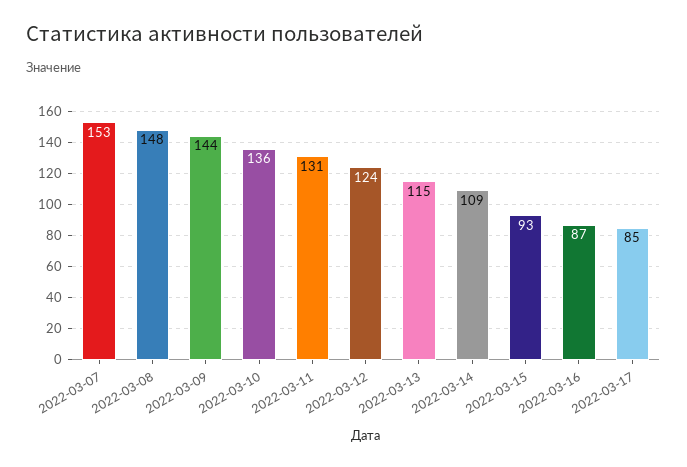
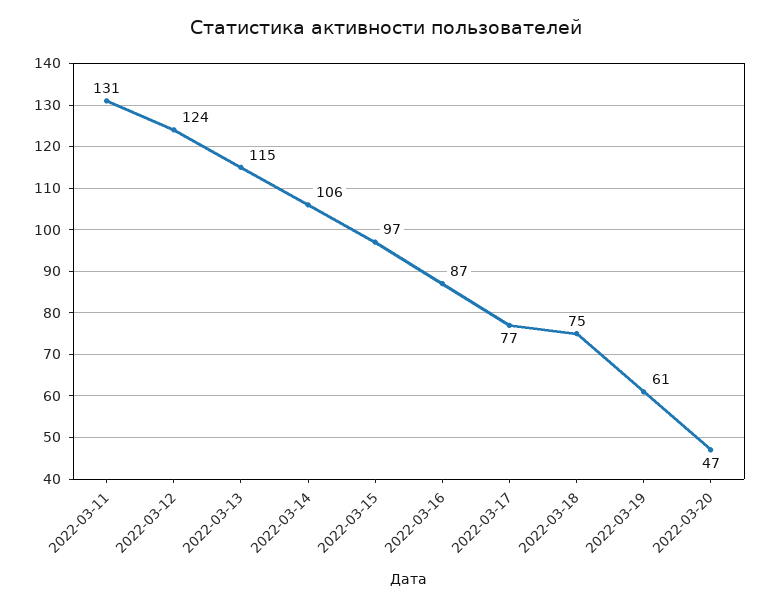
2022-03-07: 153 -> none
2022-03-08: 148 -> none
2022-03-09: 144 -> none
2022-03-10: 136 -> none
2022-03-14: 109 -> 106
2022-03-15: 93 -> 97
2022-03-17: 85 -> 77
2022-03-18: none -> 75
2022-03-19: none -> 61
2022-03-20: none -> 47

